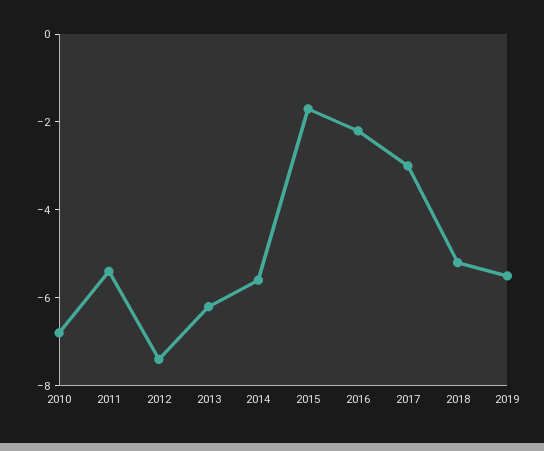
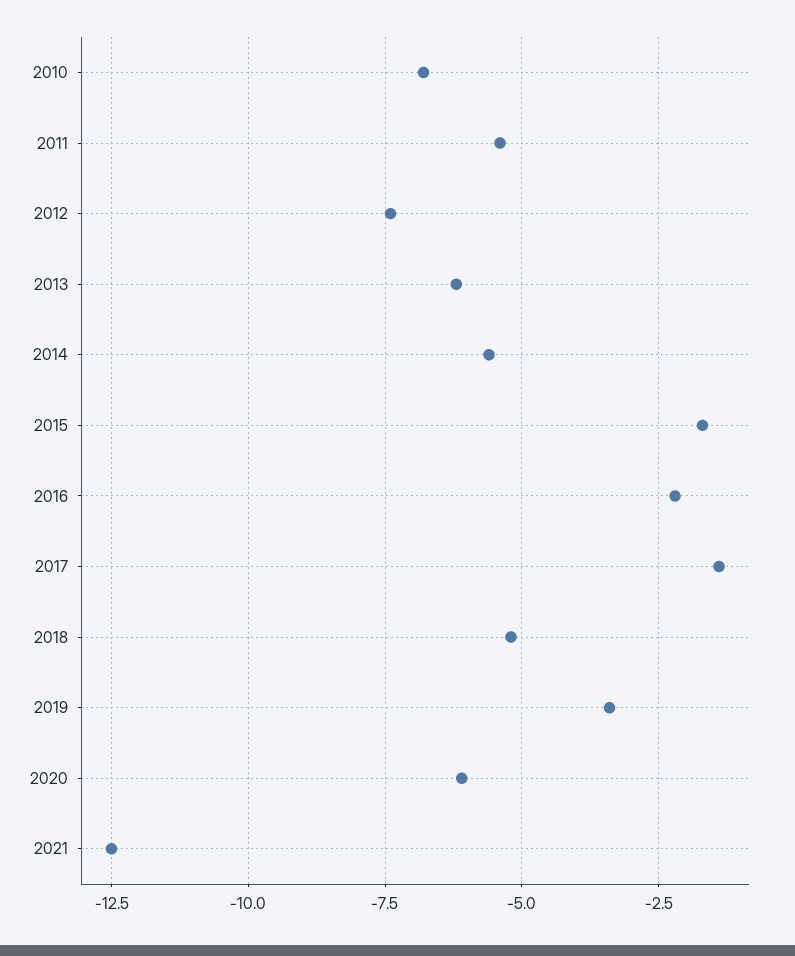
2017: -3 -> -1.5
2019: -5.5 -> -3.5
2020: none -> -6
2021: none -> -12.5

